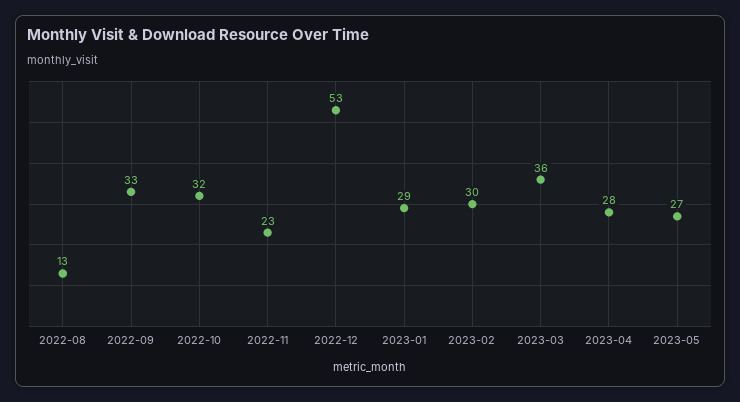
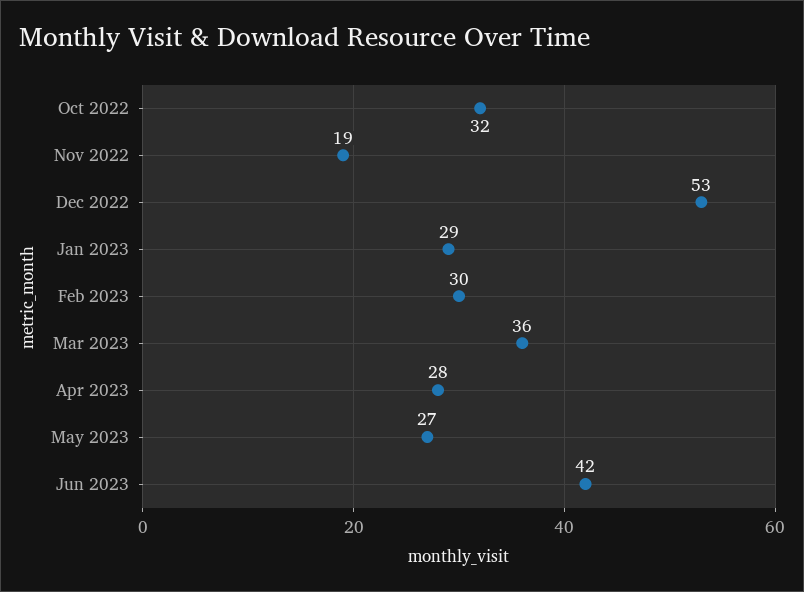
2022-08: 13 -> none
2022-09: 33 -> none
2022-11: 23 -> 19
Jun 2023: none -> 42

